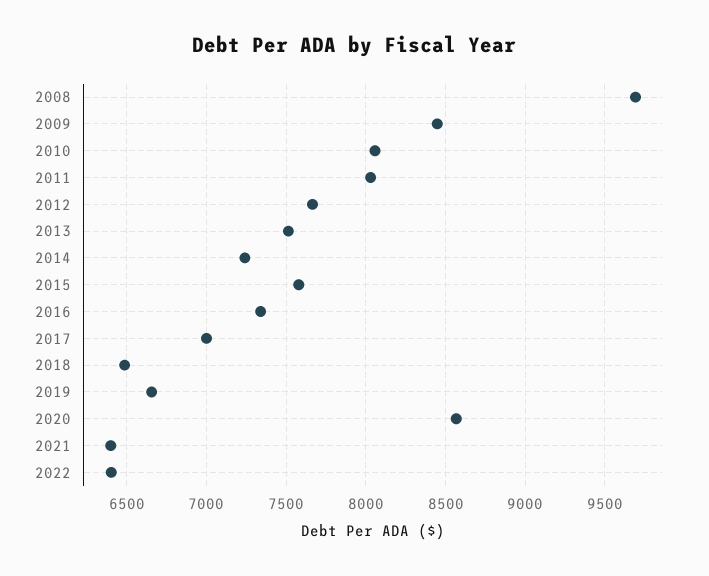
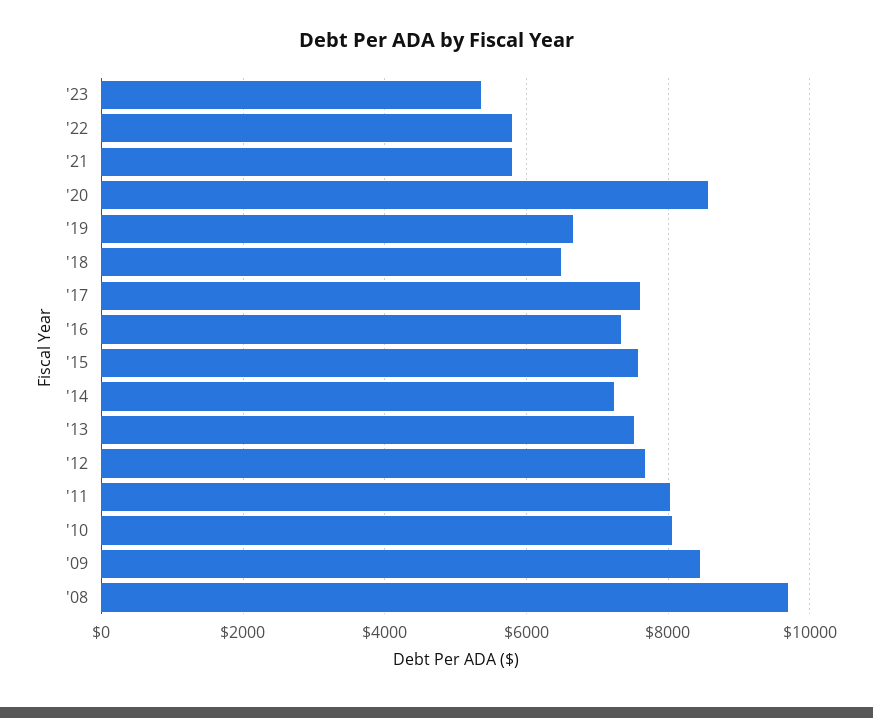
2017: 7000 -> 7600
2021: 6400 -> 5800
2022: 6400 -> 5800
'23: none -> 5400

